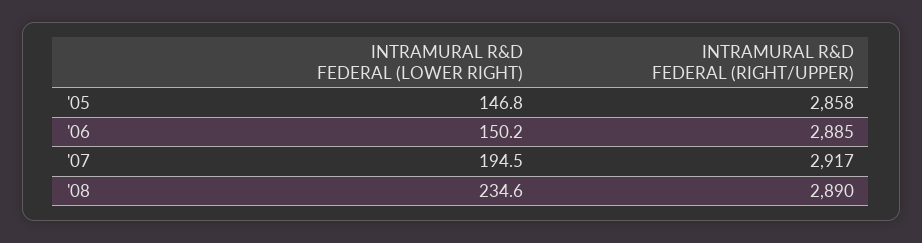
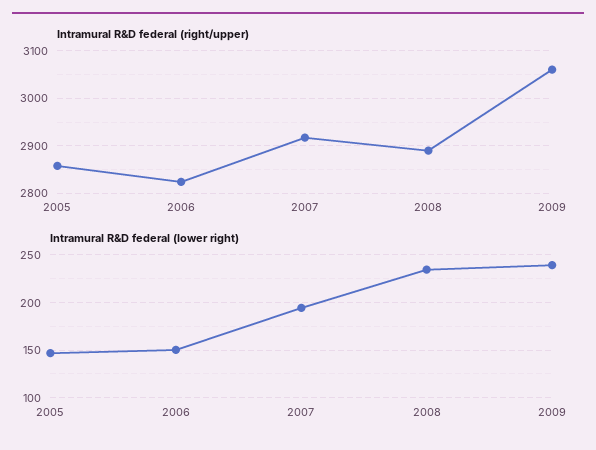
INTRAMURAL R&D FEDERAL (RIGHT/UPPER), '06: 2885 -> 2820
INTRAMURAL R&D FEDERAL (RIGHT/UPPER), 2009: none -> 3060
INTRAMURAL R&D FEDERAL (LOWER RIGHT), 2009: none -> 240

